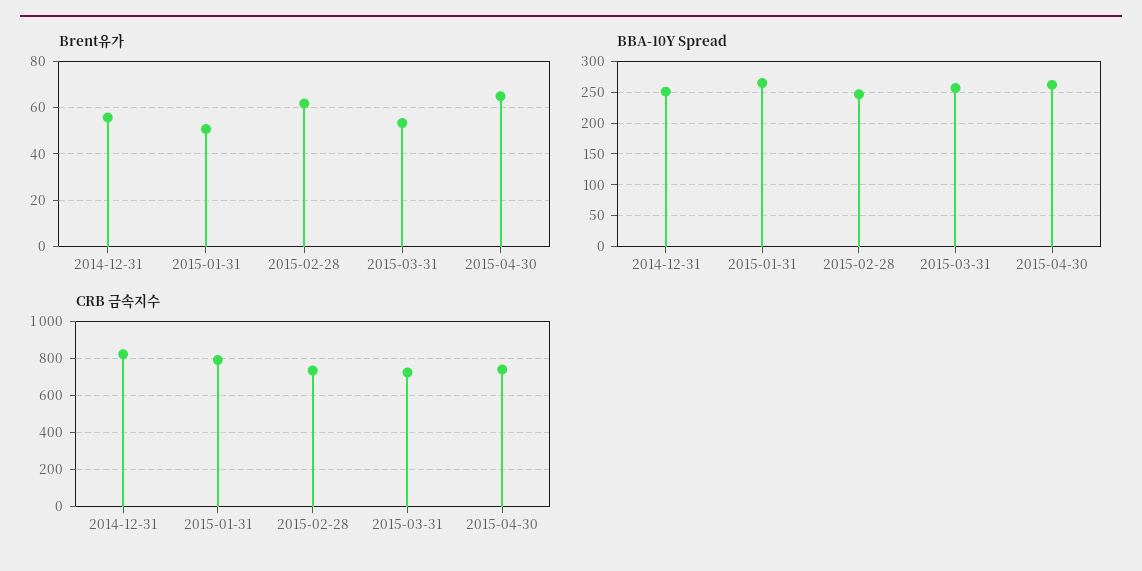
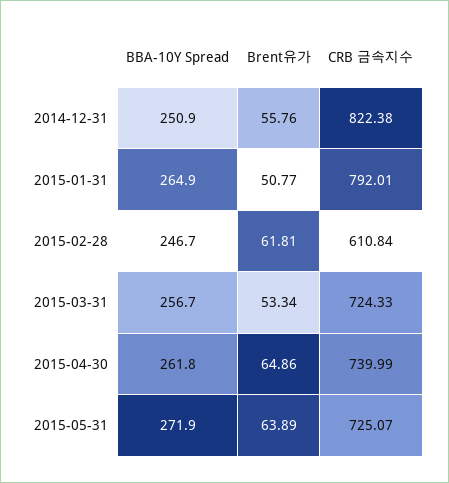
CRB 금속지수, 2015-02-28: 750 -> 610.84
BBA-10Y Spread, 2015-05-31: none -> 271.9
Brent유가, 2015-05-31: none -> 63.89
CRB 금속지수, 2015-05-31: none -> 725.07

